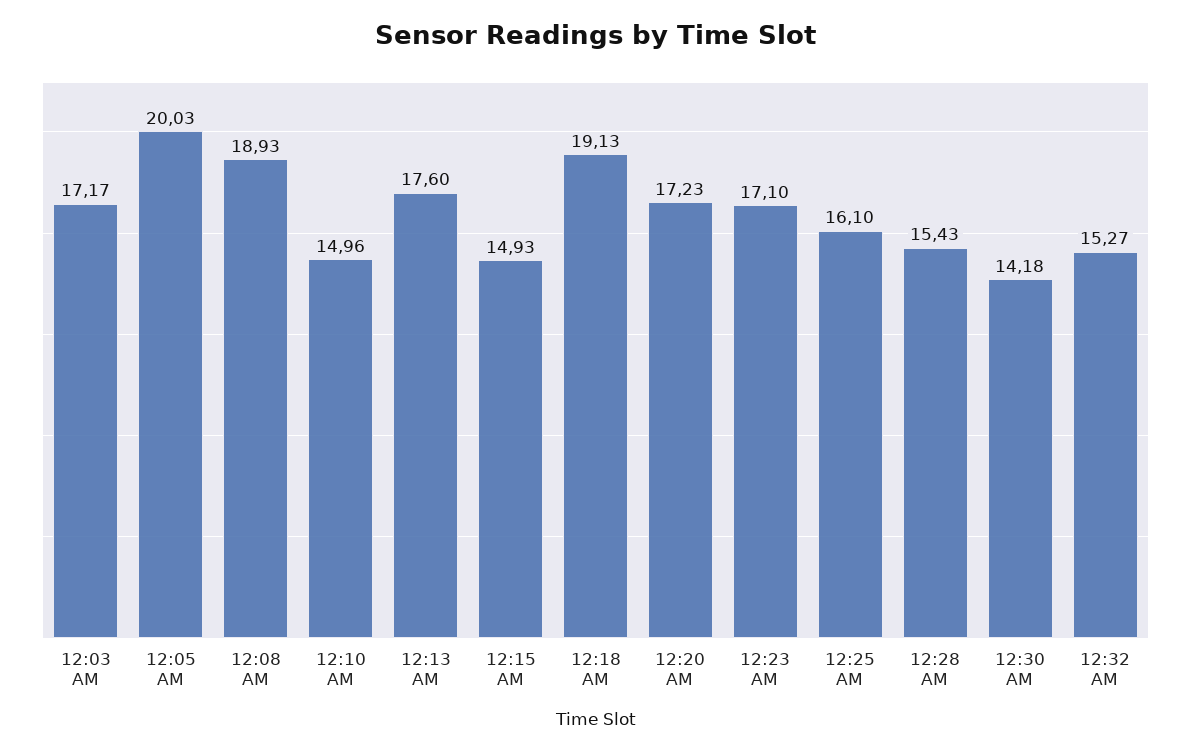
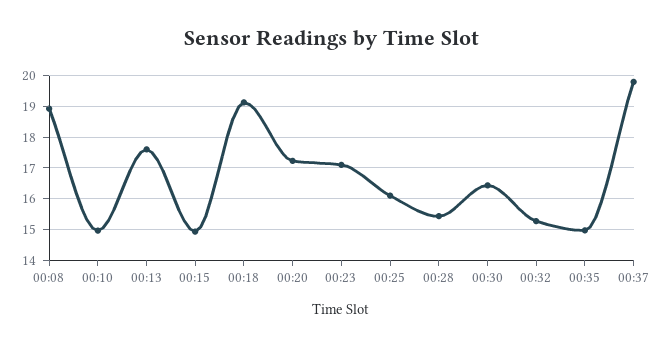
12:03 AM: 17.17 -> none
12:05 AM: 20.03 -> none
12:30 AM: 14.18 -> 16.4
00:35: none -> 15
00:37: none -> 19.8

